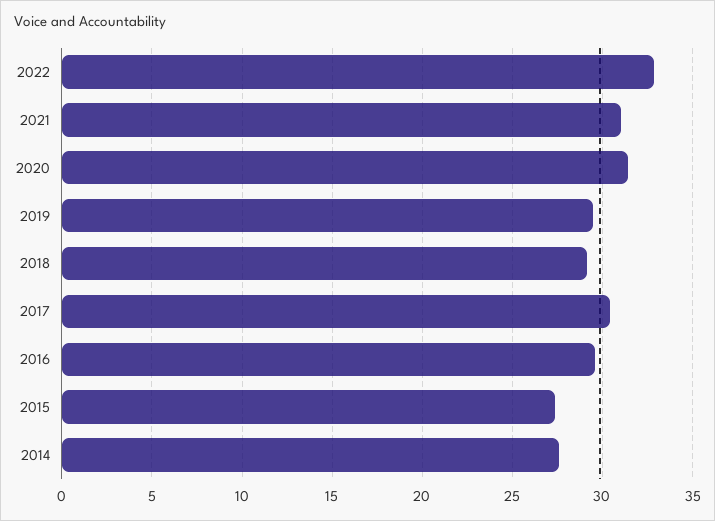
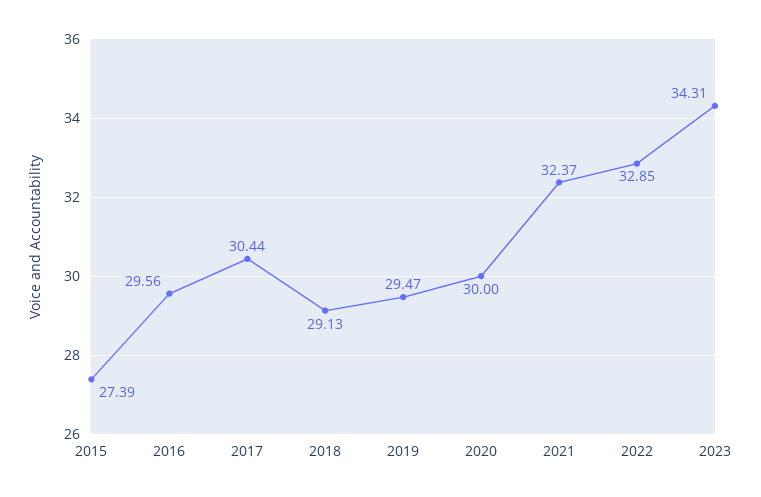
2021: 31 -> 32.37
2020: 31.5 -> 30
2014: 27.5 -> none
2023: none -> 34.31

